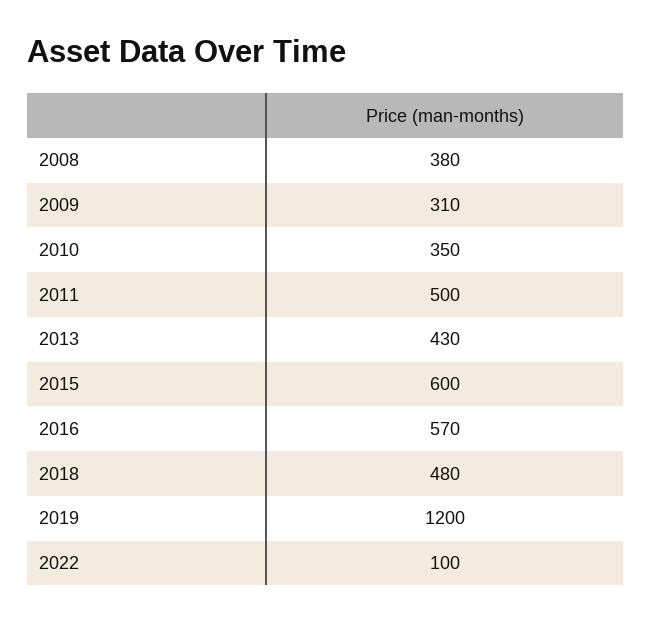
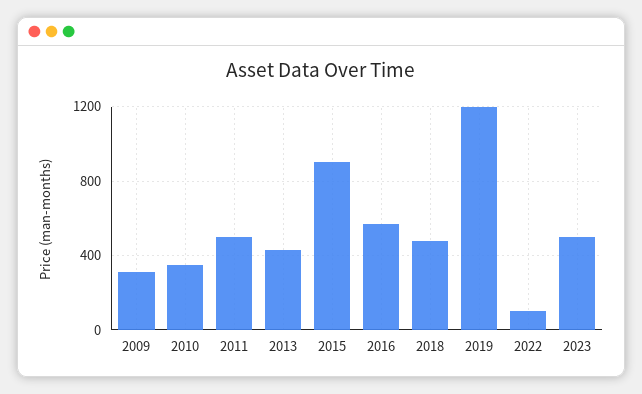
2008: 380 -> none
2015: 600 -> 900
2023: none -> 500

